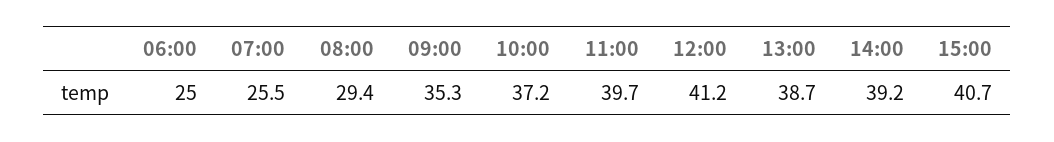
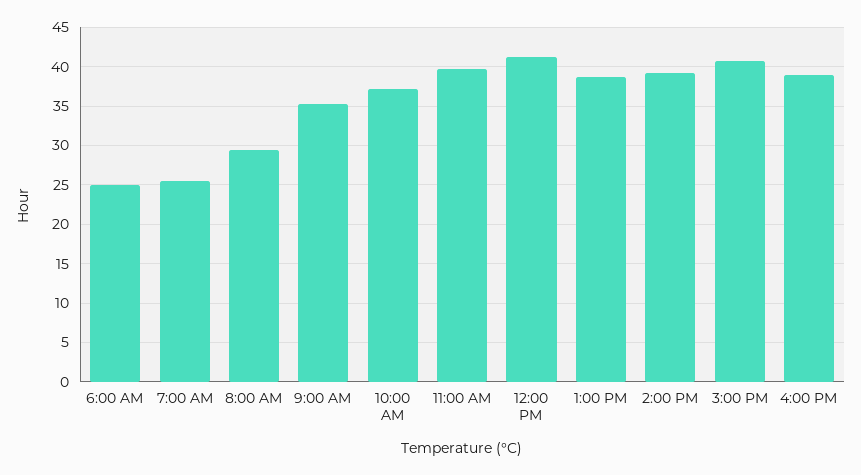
4:00 PM: none -> 39

